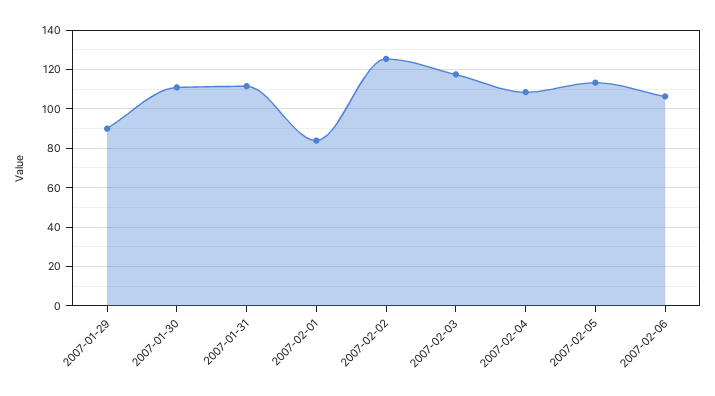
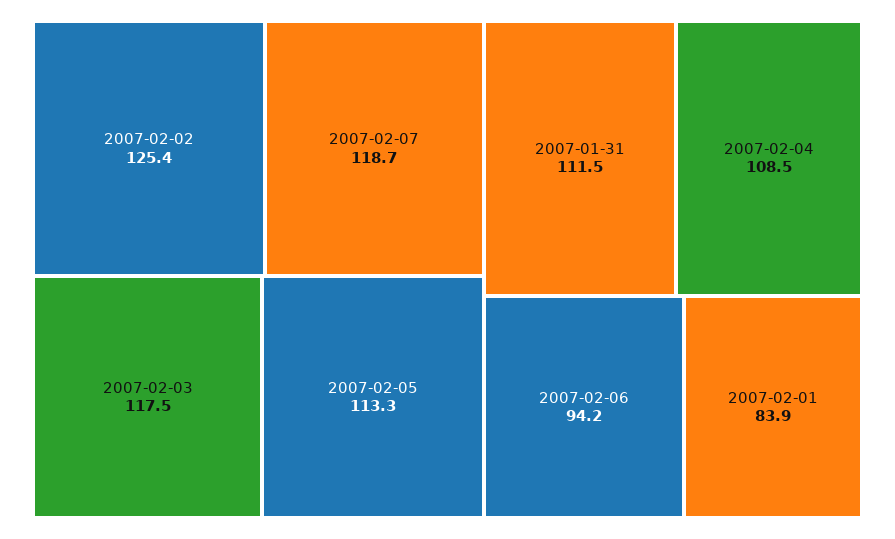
2007-01-29: 90 -> none
2007-01-30: 110 -> none
2007-02-06: 105 -> 94.2
2007-02-07: none -> 118.7

